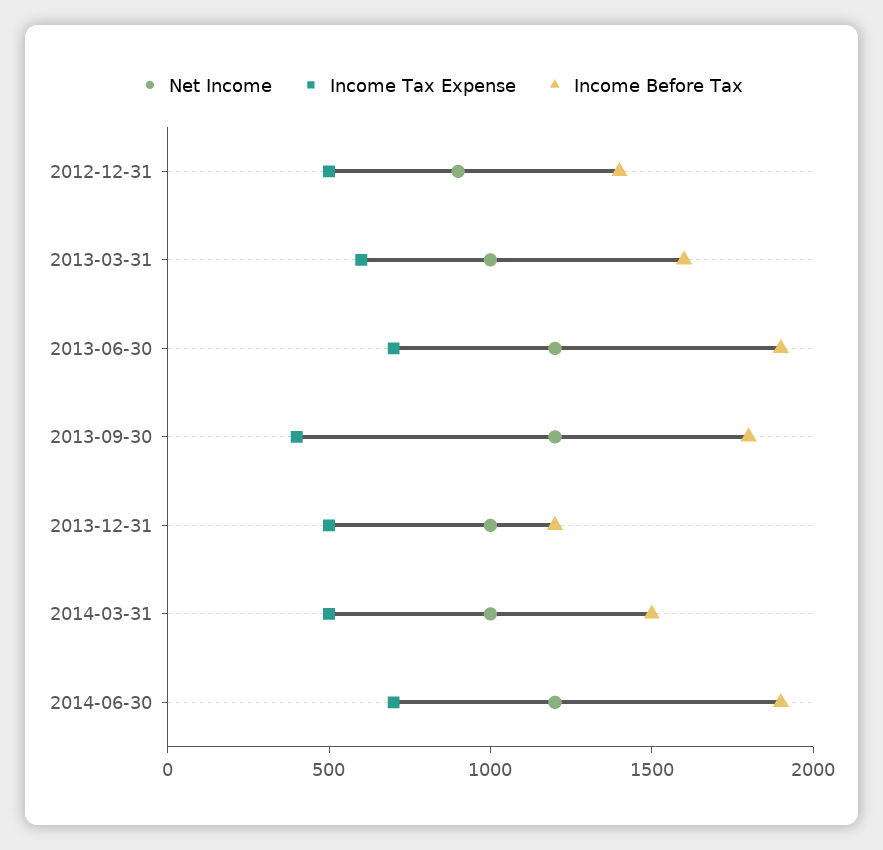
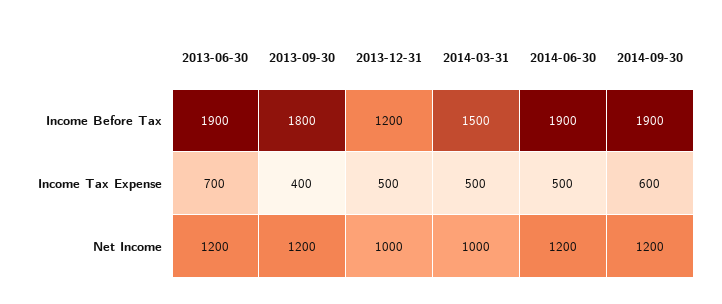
Net Income, 2012-12-31: 900 -> none
Income Tax Expense, 2012-12-31: 500 -> none
Income Before Tax, 2012-12-31: 1400 -> none
Net Income, 2013-03-31: 1000 -> none
Income Tax Expense, 2013-03-31: 600 -> none
Income Before Tax, 2013-03-31: 1600 -> none
Income Tax Expense, 2014-06-30: 700 -> 500
Income Before Tax, 2014-09-30: none -> 1900
Income Tax Expense, 2014-09-30: none -> 600
Net Income, 2014-09-30: none -> 1200

